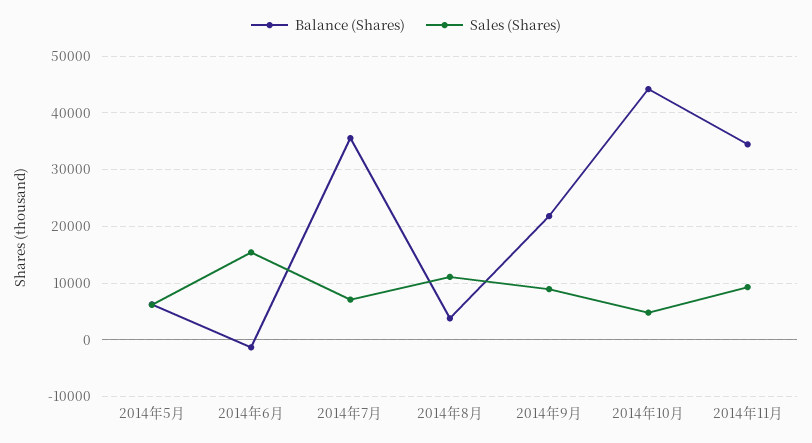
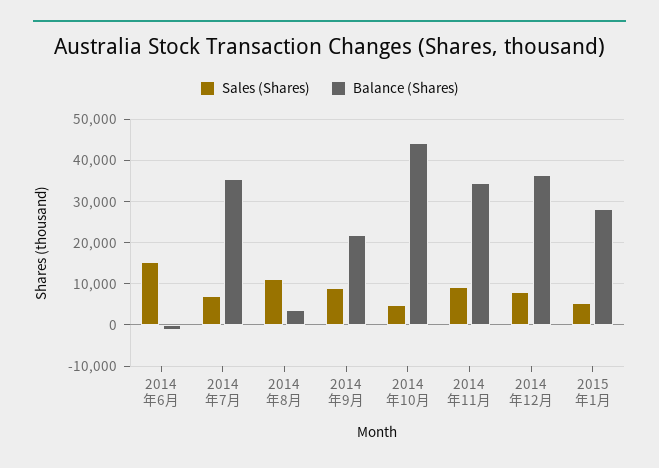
Balance (Shares), 2014年5月: 6000 -> none
Sales (Shares), 2014年5月: 6000 -> none
Sales (Shares), 2014年12月: none -> 8000
Balance (Shares), 2014年12月: none -> 36000
Sales (Shares), 2015年1月: none -> 6000
Balance (Shares), 2015年1月: none -> 28000

